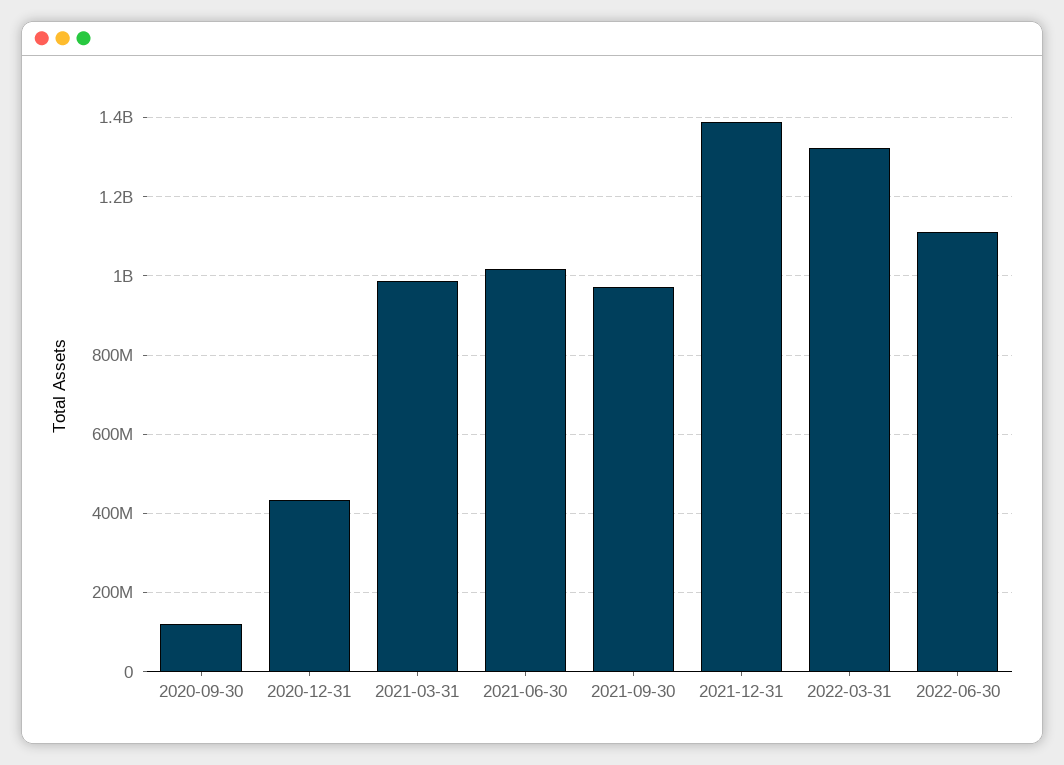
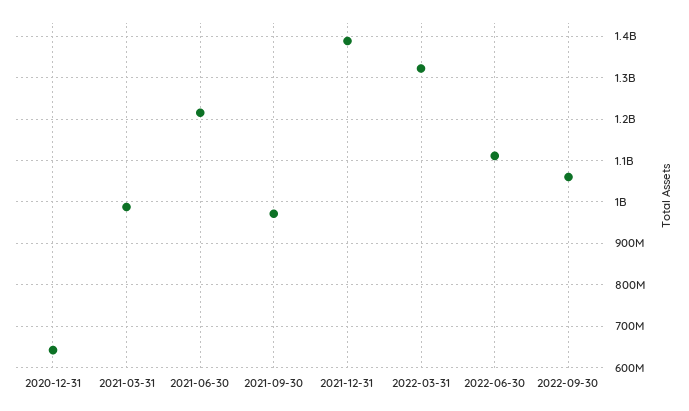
2020-09-30: 120000000 -> none
2020-12-31: 440000000 -> 640000000
2021-06-30: 1020000000 -> 1220000000
2022-09-30: none -> 1060000000

